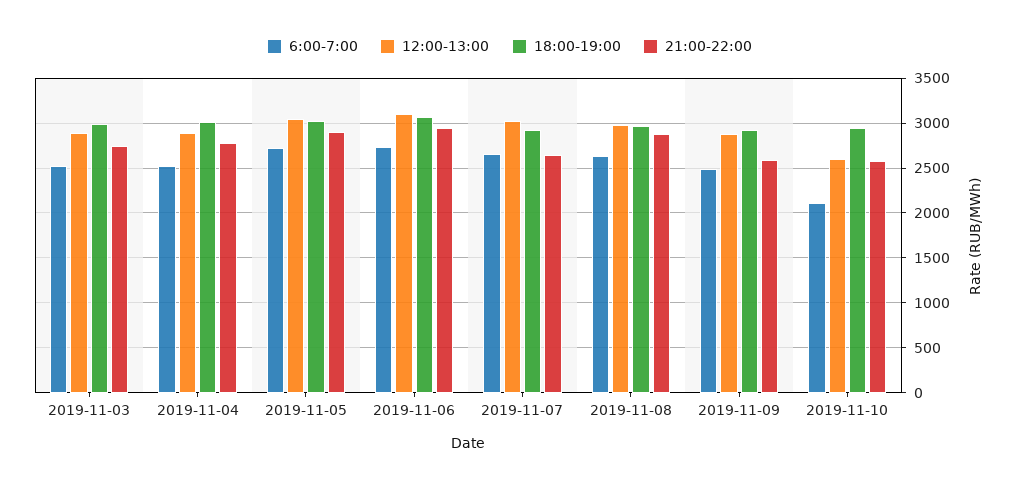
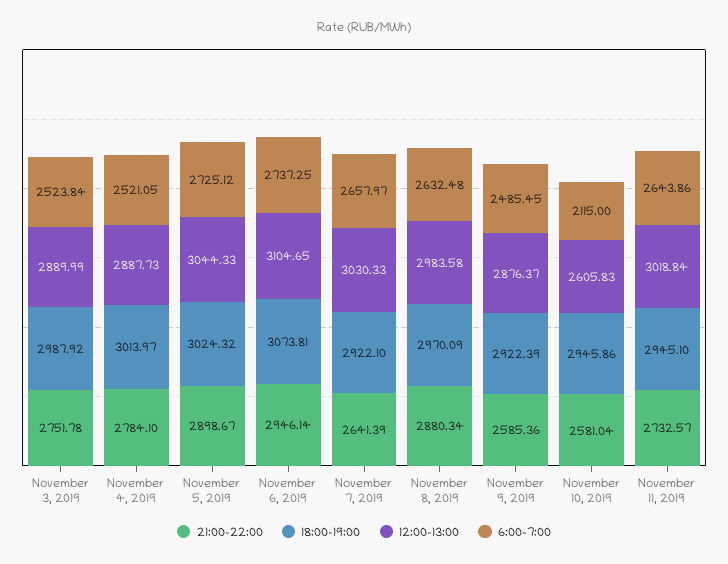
21:00-22:00, November 11, 2019: none -> 2732.57
18:00-19:00, November 11, 2019: none -> 2945.1
12:00-13:00, November 11, 2019: none -> 3018.84
6:00-7:00, November 11, 2019: none -> 2643.86

